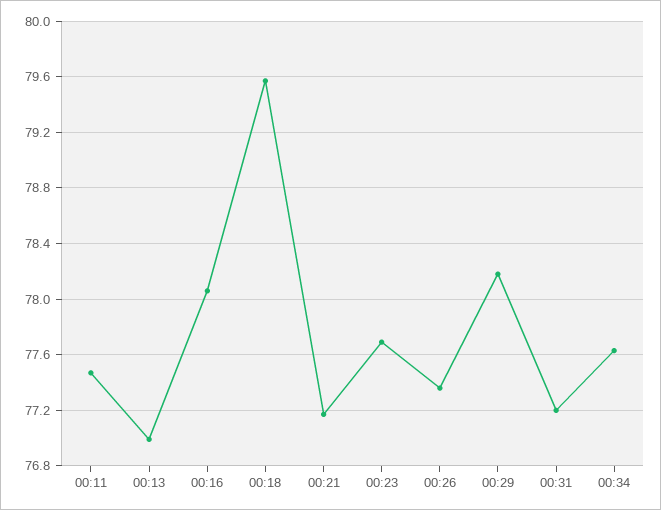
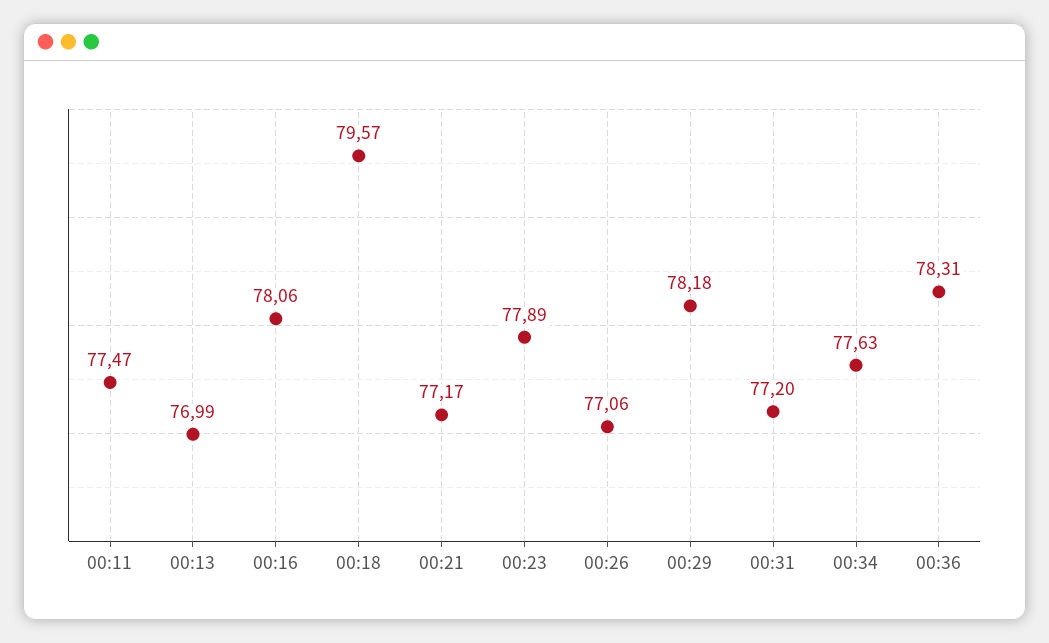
00:23: 77.7 -> 77.89
00:26: 77.35 -> 77.06
00:36: none -> 78.31

